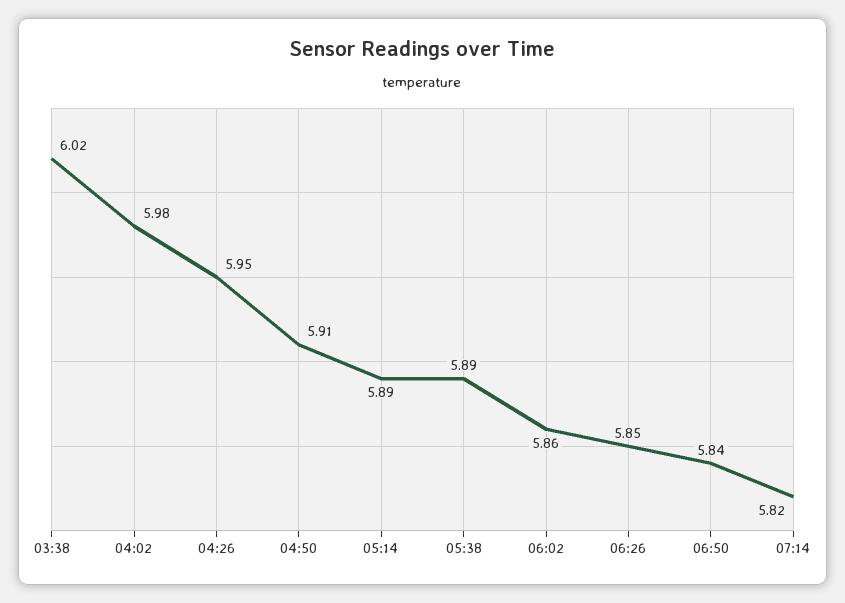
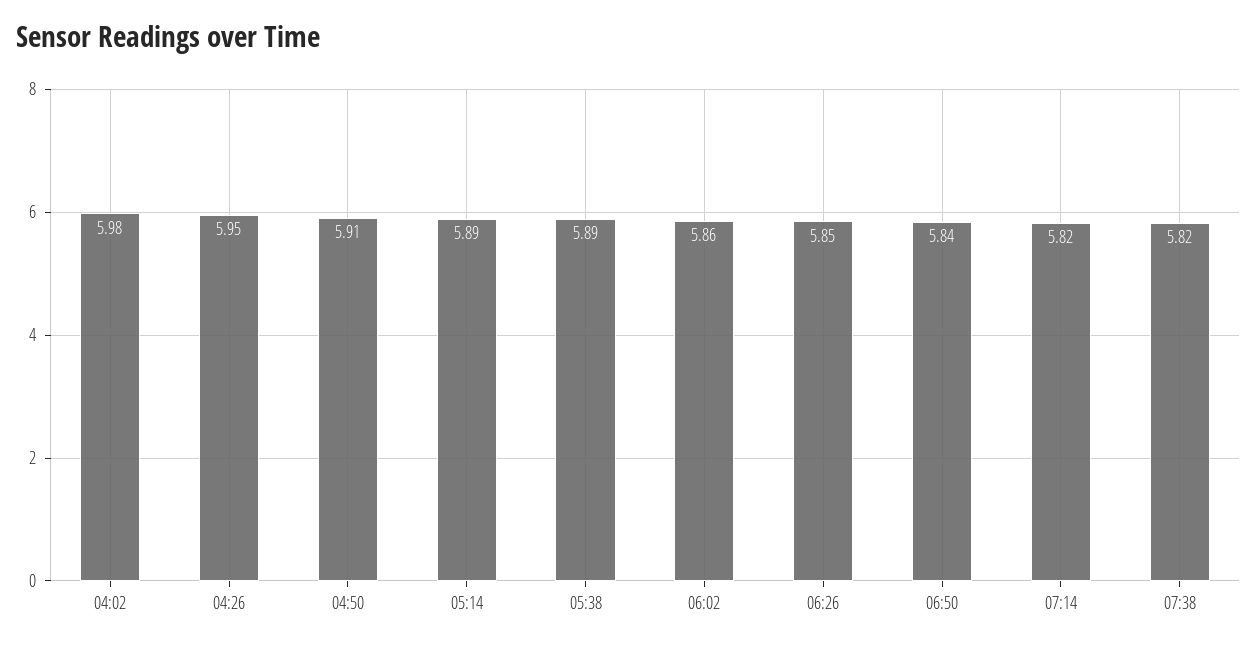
03:38: 6.02 -> none
07:38: none -> 5.82

